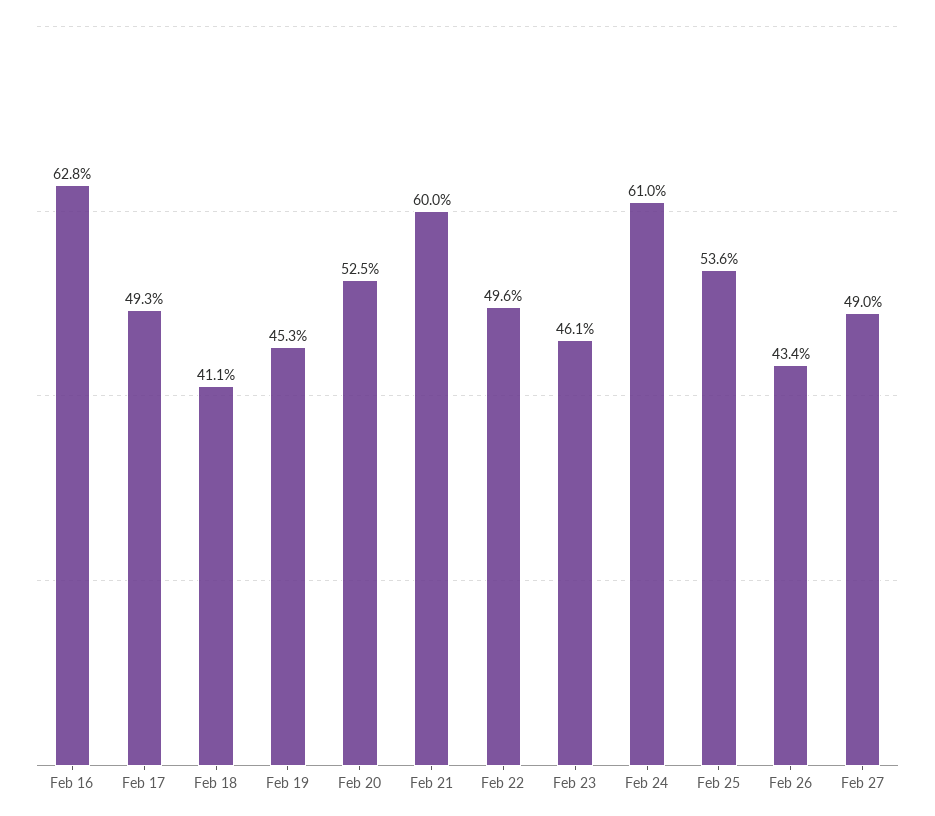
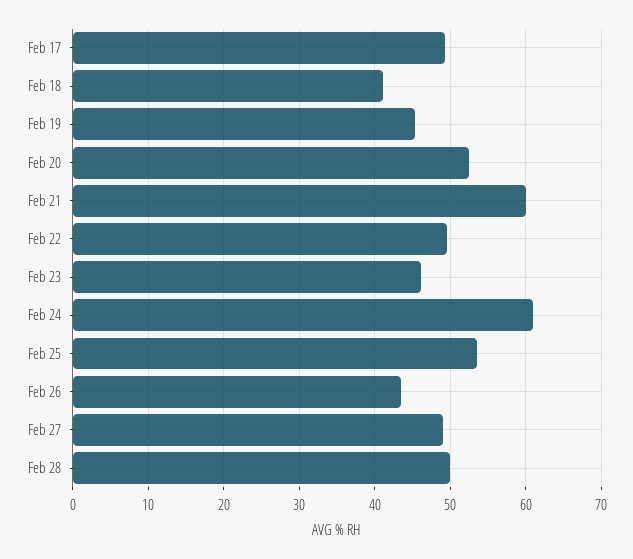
Feb 16: 62.8 -> none
Feb 28: none -> 50

